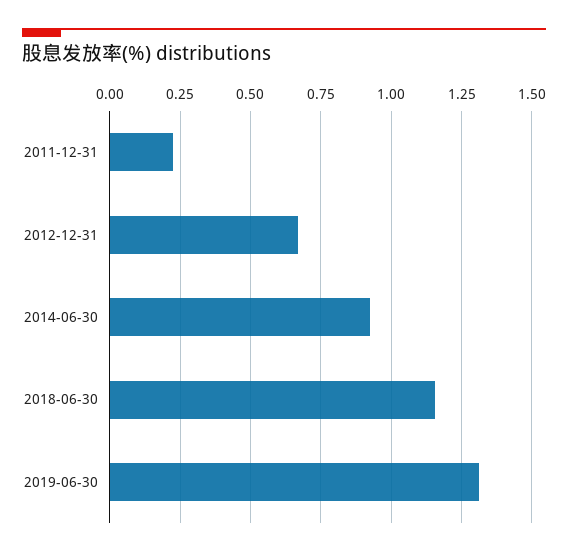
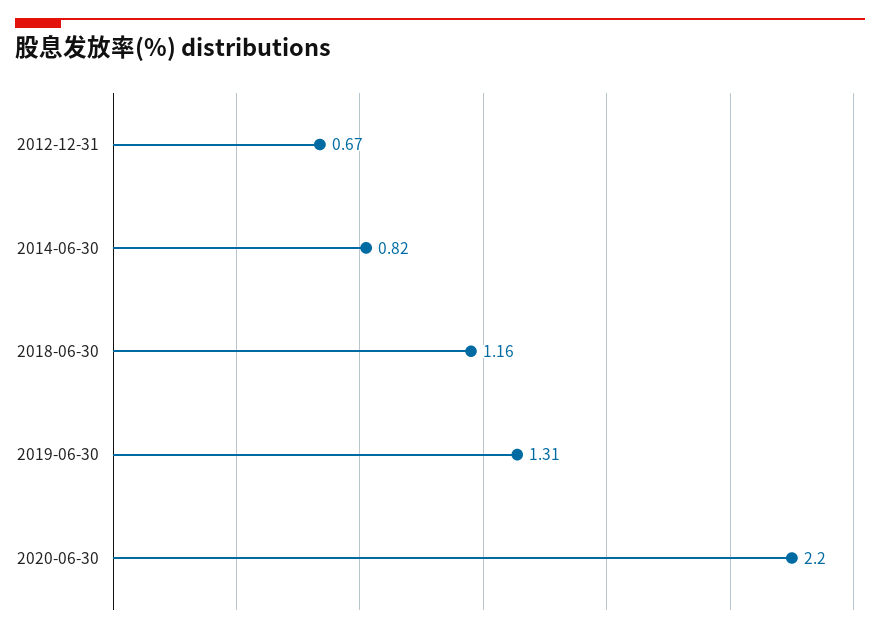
2011-12-31: 0.225 -> none
2014-06-30: 0.925 -> 0.82
2020-06-30: none -> 2.2

